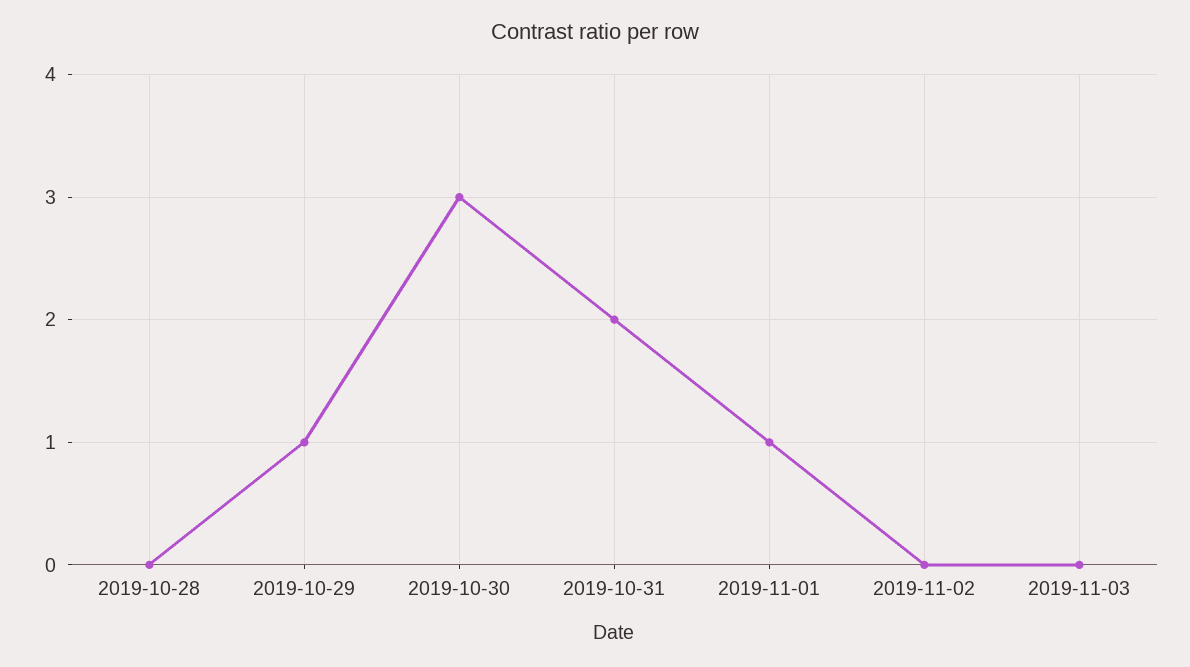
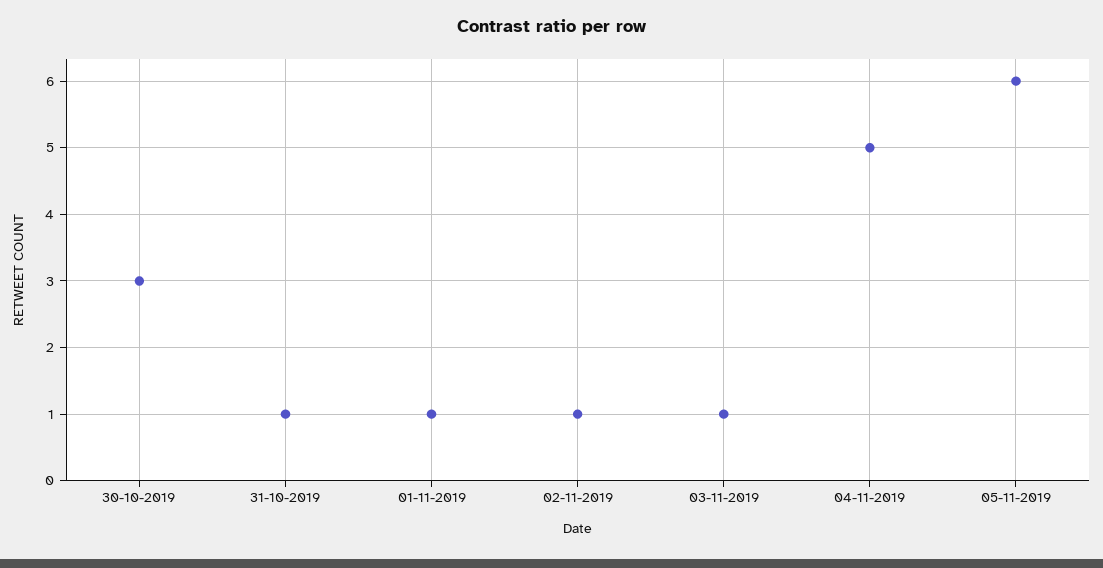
2019-10-28: 0 -> none
2019-10-29: 1 -> none
2019-10-31: 2 -> 1
2019-11-02: 0 -> 1
2019-11-03: 0 -> 1
04-11-2019: none -> 5
05-11-2019: none -> 6

